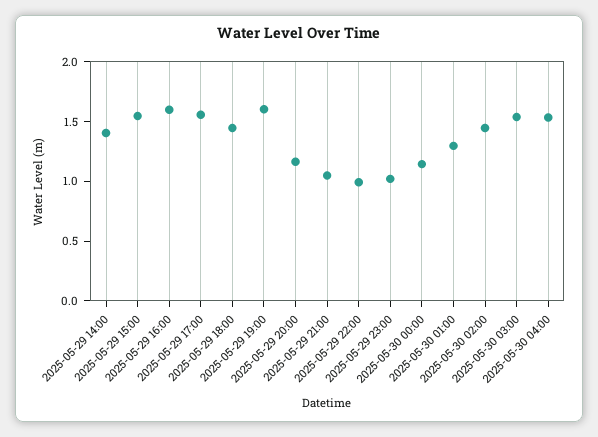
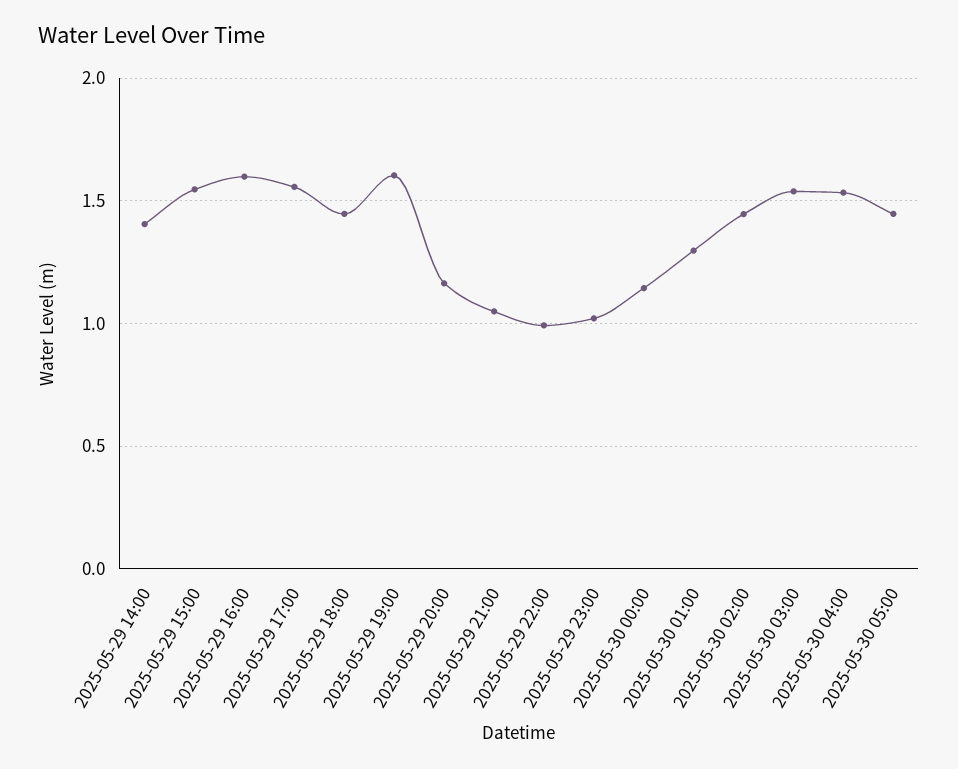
2025-05-30 05:00: none -> 1.45

